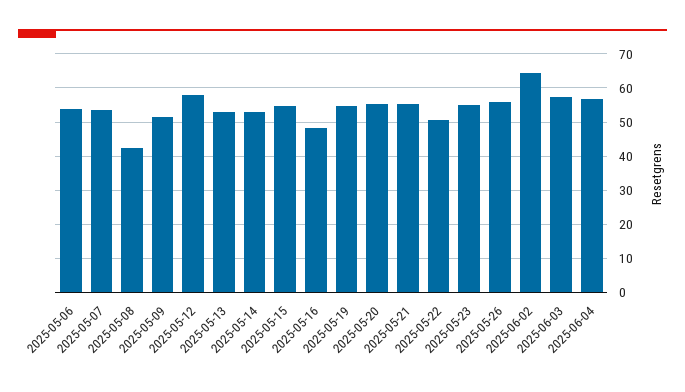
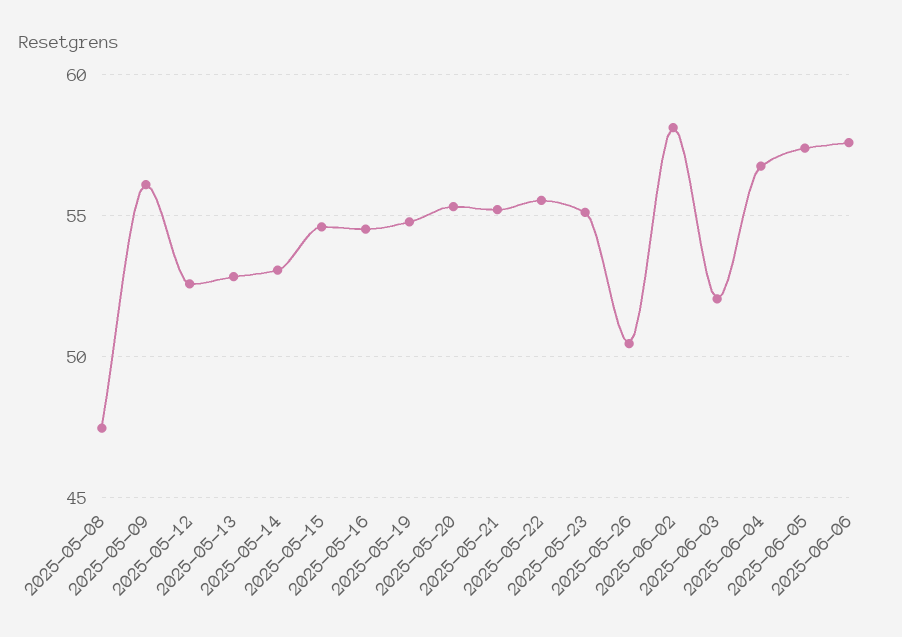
2025-05-06: 54 -> none
2025-05-07: 54 -> none
2025-05-08: 42 -> 47.5
2025-05-09: 52 -> 56
2025-05-12: 58 -> 52.5
2025-05-16: 48 -> 54.5
2025-05-22: 50 -> 55.5
2025-05-26: 56 -> 50.5
2025-06-02: 64 -> 58
2025-06-03: 58 -> 52
2025-06-05: none -> 57.5
2025-06-06: none -> 57.5

